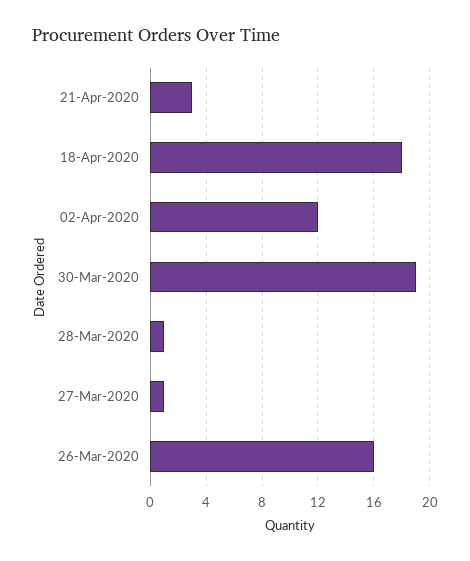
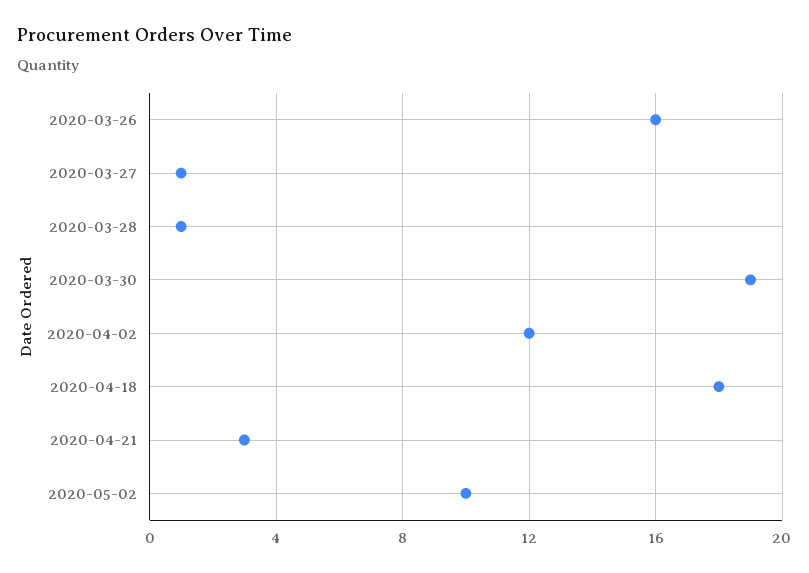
2020-05-02: none -> 10

